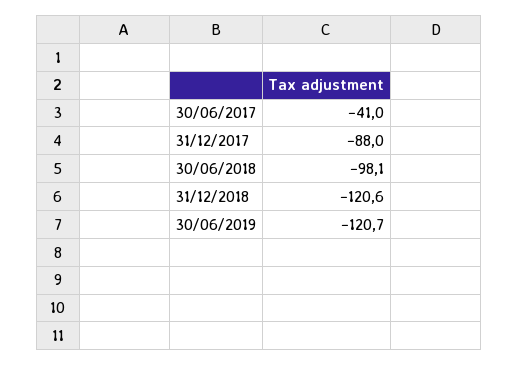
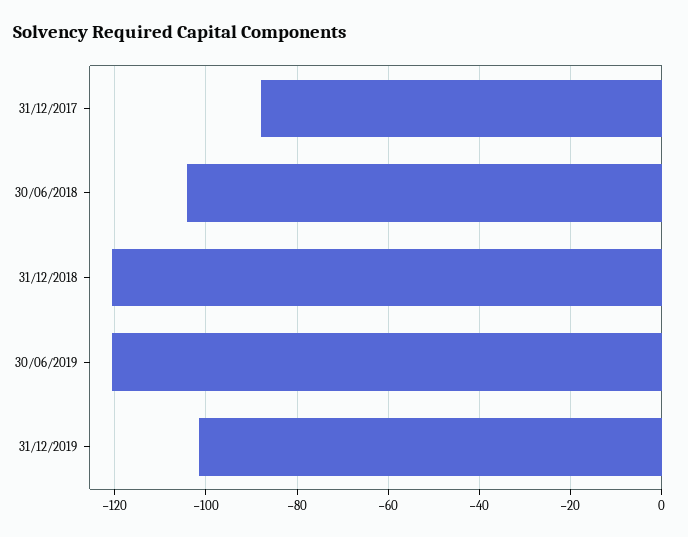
30/06/2017: -41 -> none
30/06/2018: -98.1 -> -104
31/12/2019: none -> -102

